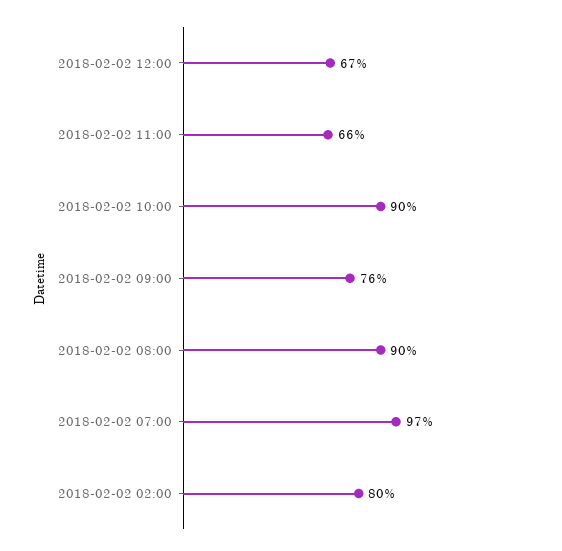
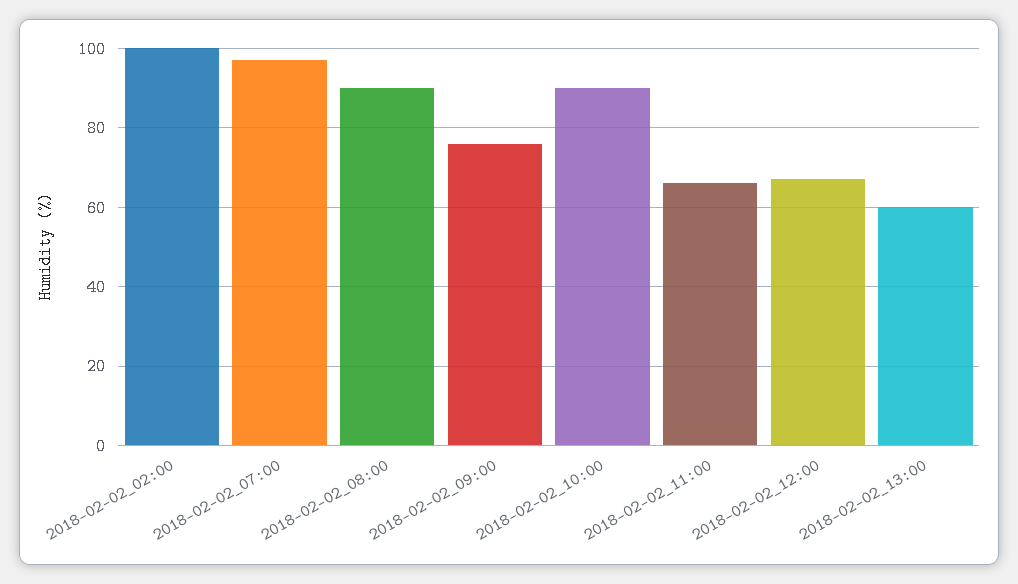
2018-02-02 02:00: 80 -> 100
2018-02-02_13:00: none -> 60

